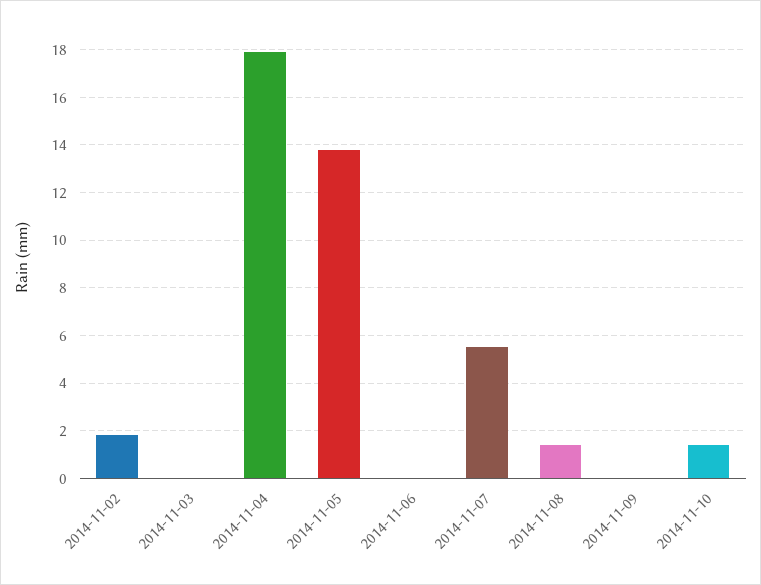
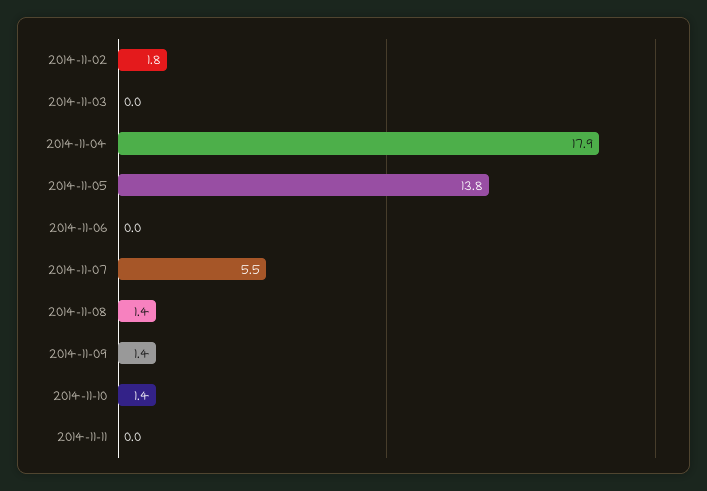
2014-11-09: 0 -> 1.4
2014-11-11: none -> 0

